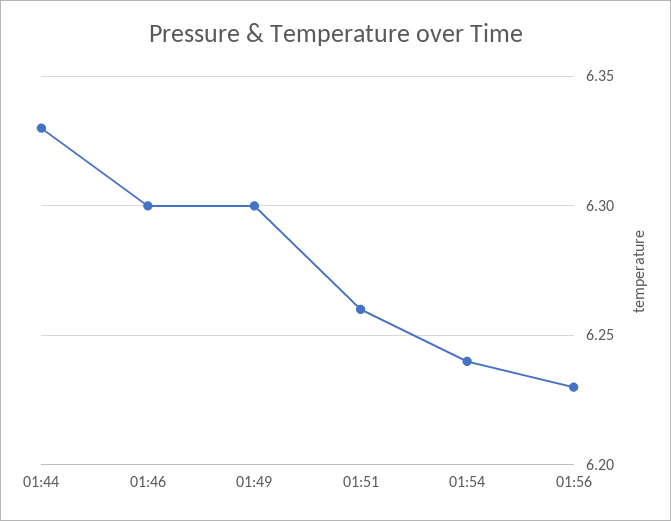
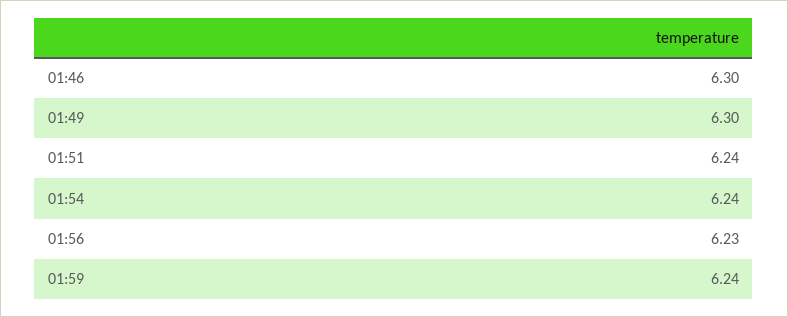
01:44: 6.33 -> none
01:51: 6.26 -> 6.24
01:59: none -> 6.24

